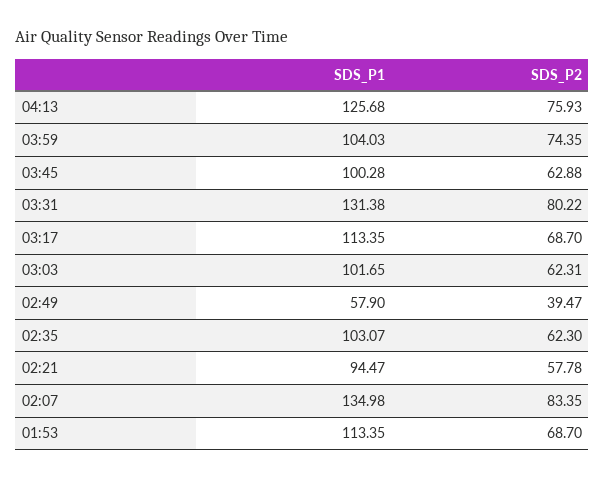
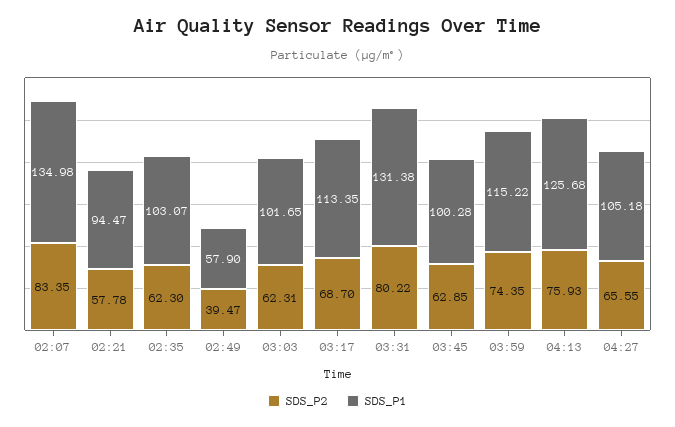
SDS_P1, 03:59: 104.03 -> 115.22
SDS_P2, 03:45: 62.88 -> 62.85
SDS_P1, 01:53: 113.35 -> none
SDS_P2, 01:53: 68.7 -> none
SDS_P2, 04:27: none -> 65.55
SDS_P1, 04:27: none -> 105.18

